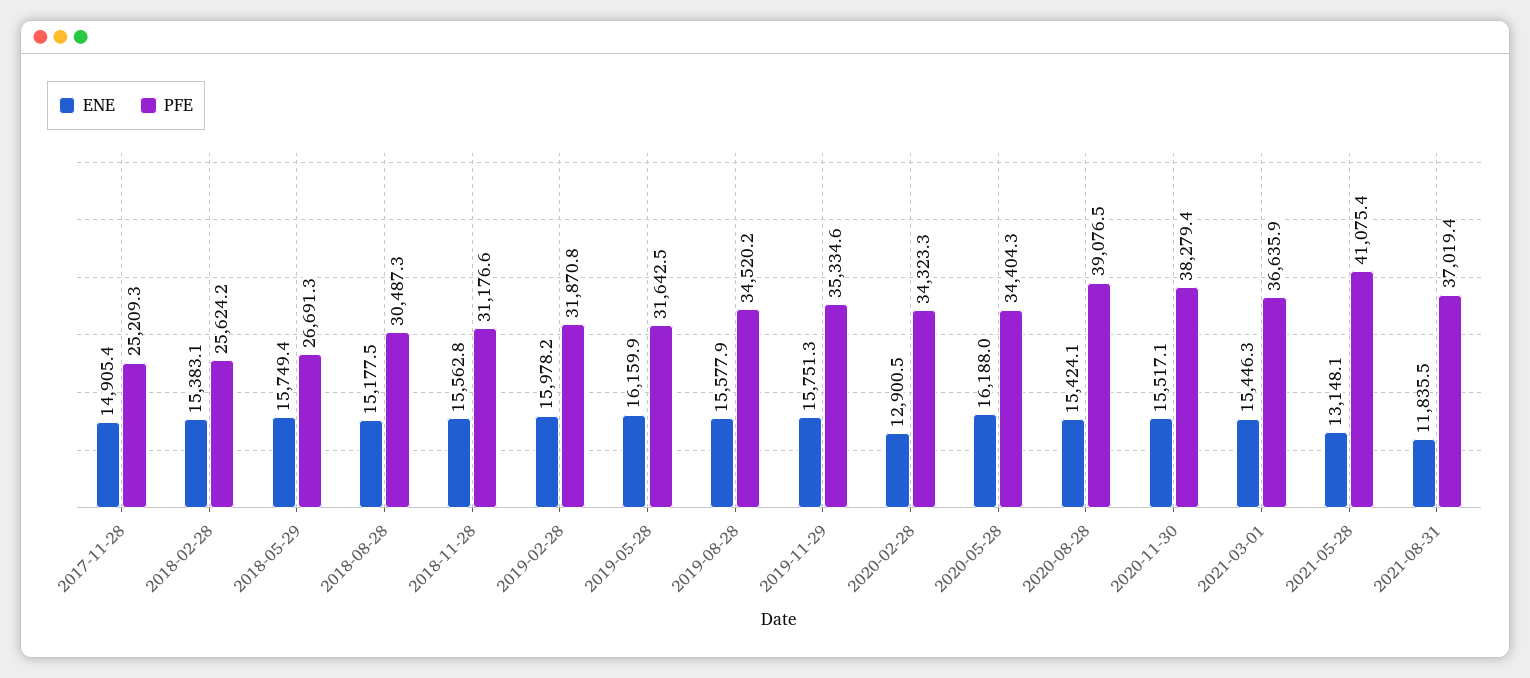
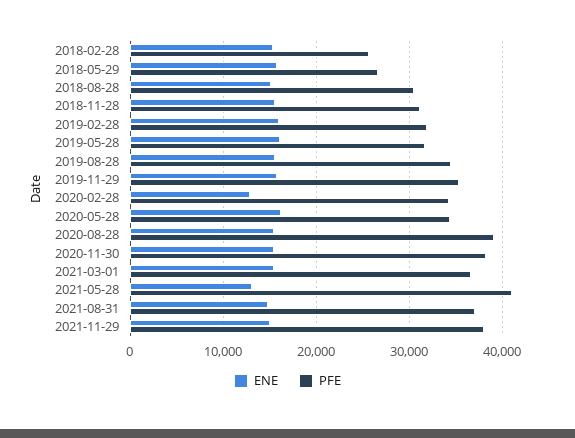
ENE, 2017-11-28: 14905.4 -> none
PFE, 2017-11-28: 25209.3 -> none
ENE, 2021-08-31: 11835.5 -> 15000
ENE, 2021-11-29: none -> 15000
PFE, 2021-11-29: none -> 38000

